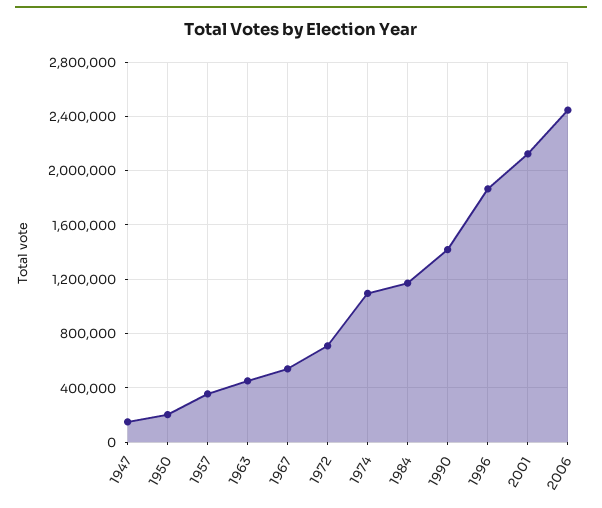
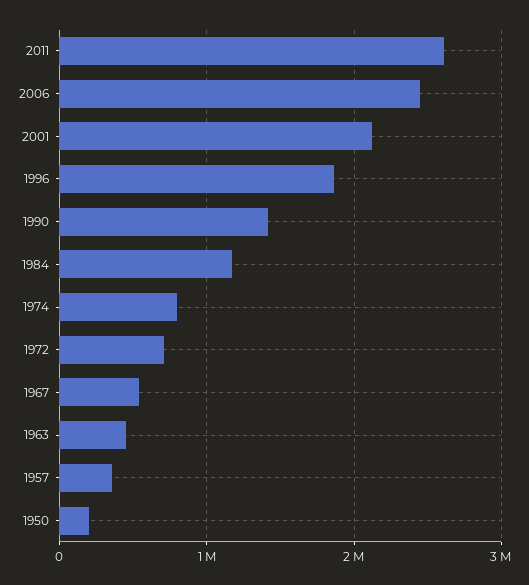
1947: 150000 -> none
1974: 1100000 -> 800000
2011: none -> 2600000

